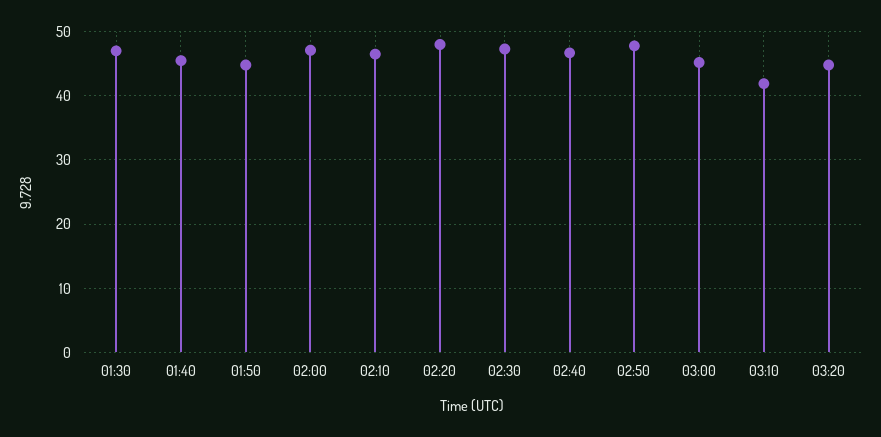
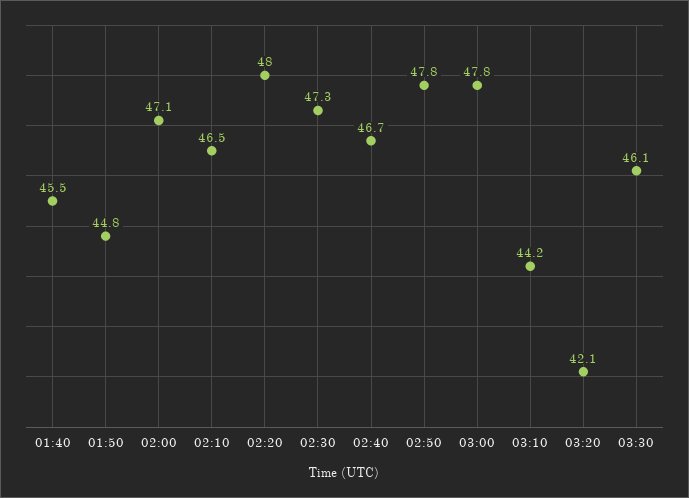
01:30: 47 -> none
03:00: 45 -> 47.8
03:10: 42 -> 44.2
03:20: 45 -> 42.1
03:30: none -> 46.1

